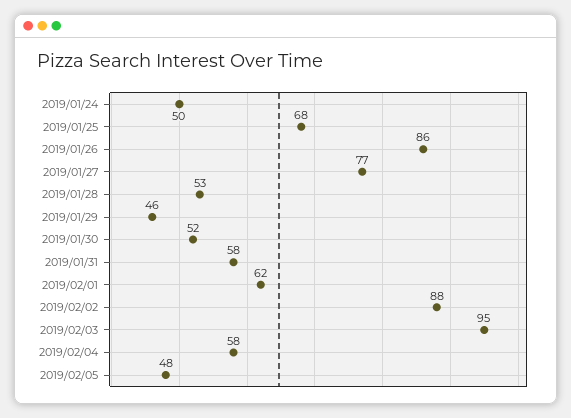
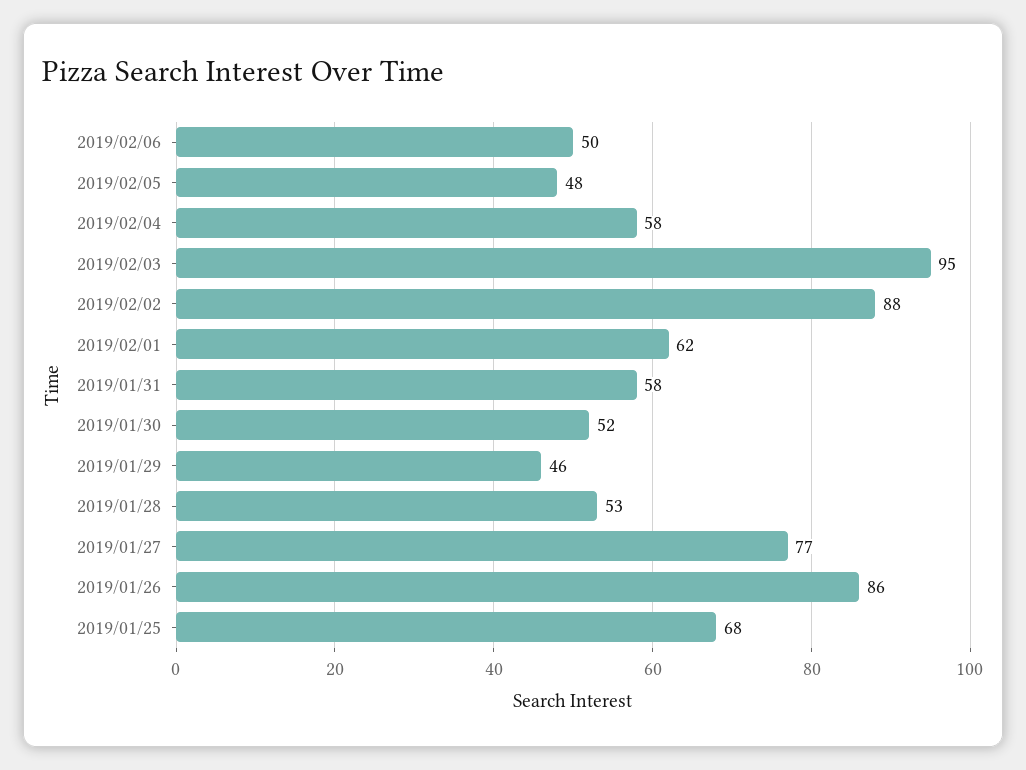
2019/01/24: 50 -> none
2019/02/06: none -> 50

